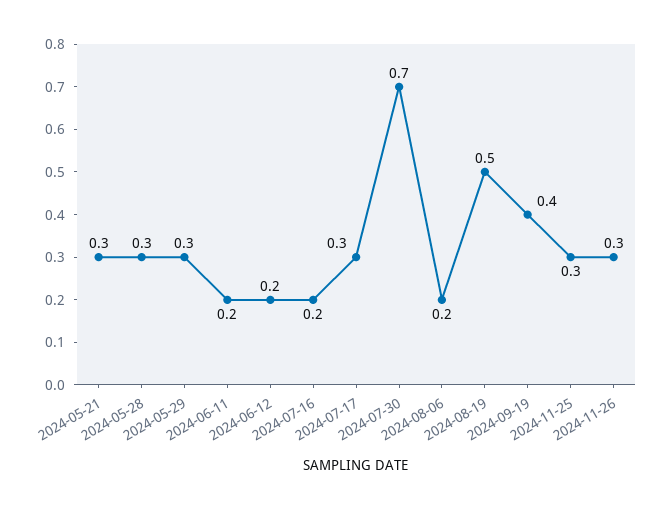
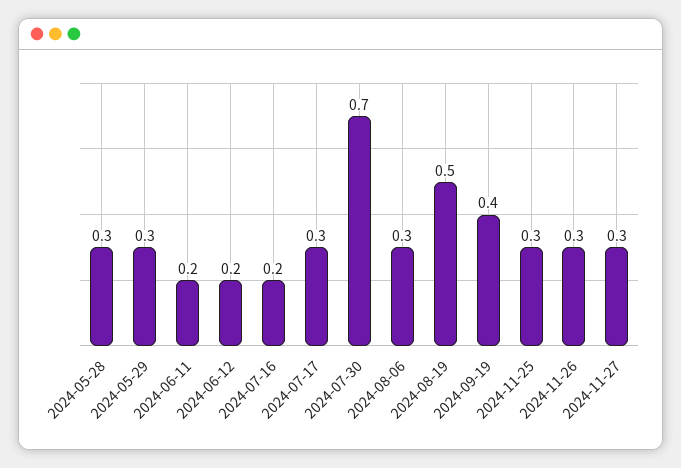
2024-05-21: 0.3 -> none
2024-08-06: 0.2 -> 0.3
2024-11-27: none -> 0.3

